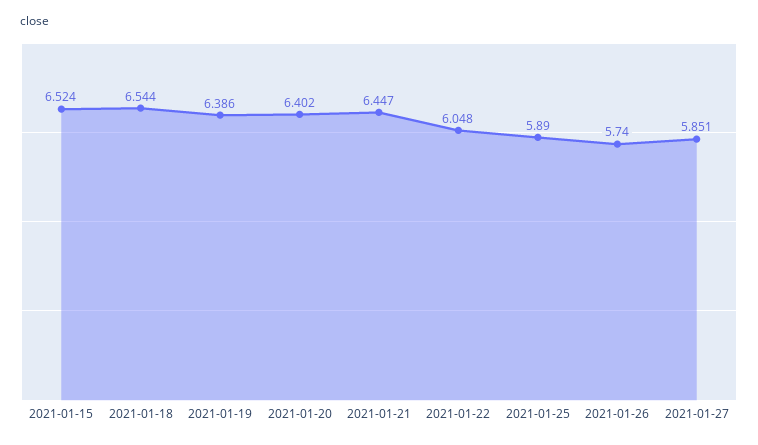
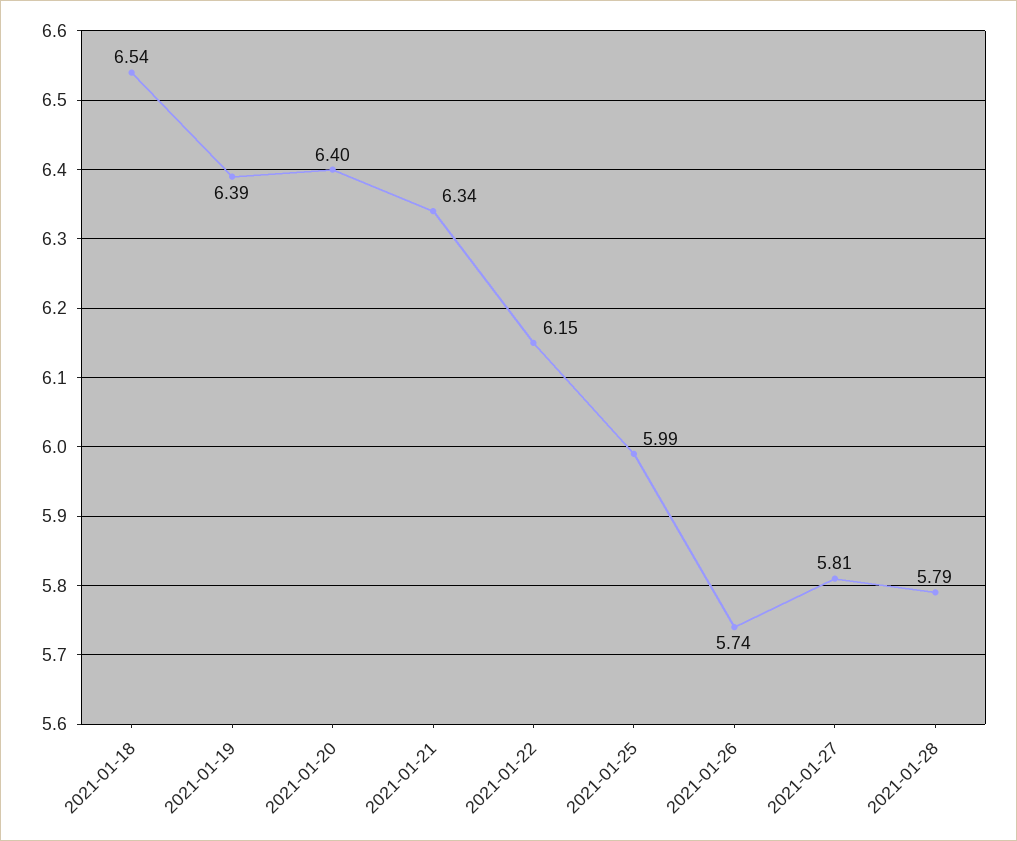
2021-01-15: 6.524 -> none
2021-01-21: 6.447 -> 6.34
2021-01-22: 6.048 -> 6.15
2021-01-25: 5.89 -> 5.99
2021-01-27: 5.851 -> 5.81
2021-01-28: none -> 5.79

